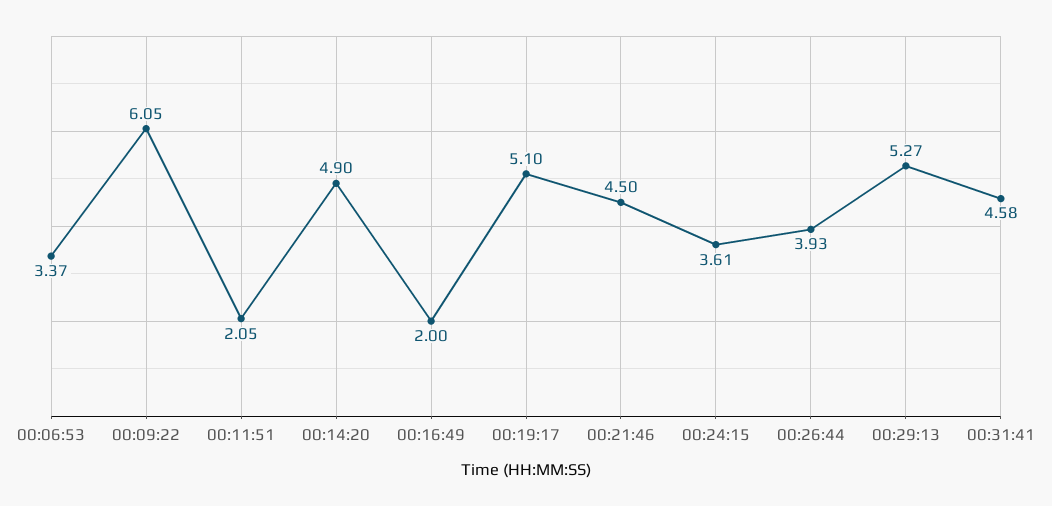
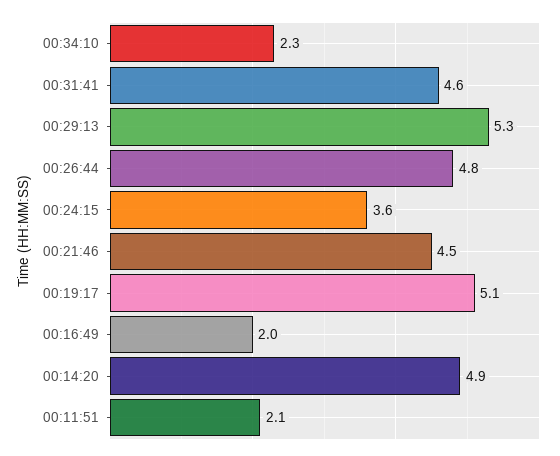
00:06:53: 3.37 -> none
00:09:22: 6.05 -> none
00:26:44: 3.93 -> 4.8
00:34:10: none -> 2.3

